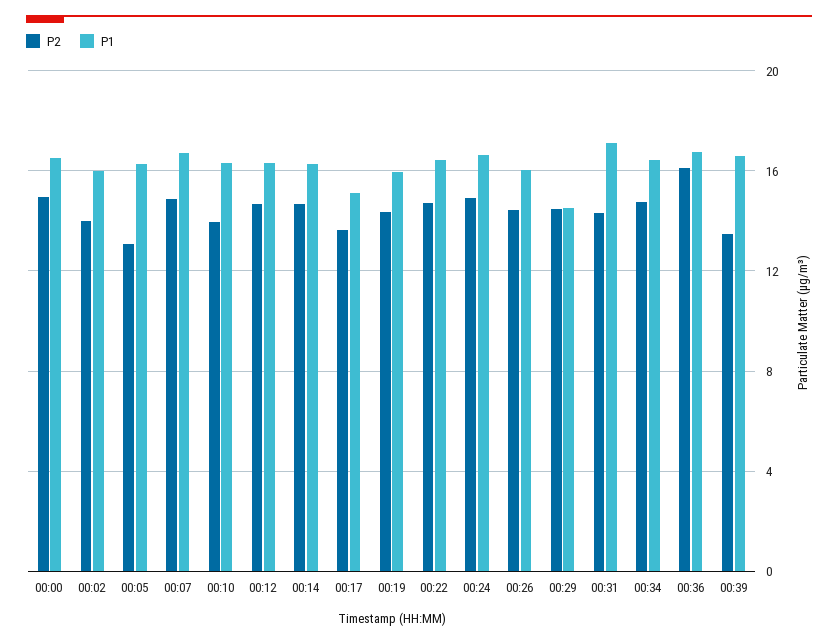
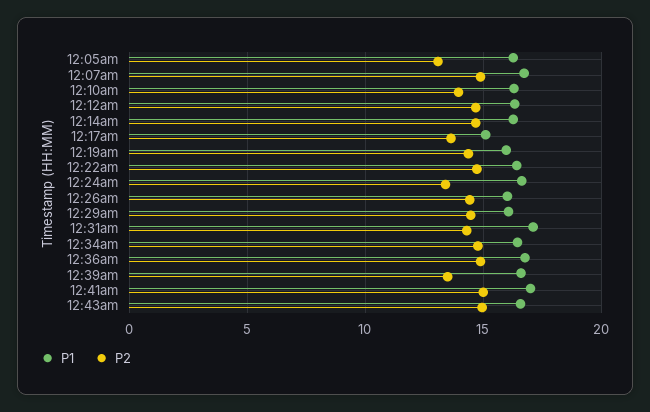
P2, 00:00: 15 -> none
P1, 00:00: 16.5 -> none
P2, 00:02: 14 -> none
P1, 00:02: 16 -> none
P2, 00:24: 15 -> 13.5
P1, 00:29: 14.5 -> 16
P2, 00:36: 16 -> 15
P1, 12:41am: none -> 17
P2, 12:41am: none -> 15
P1, 12:43am: none -> 16.5
P2, 12:43am: none -> 15

